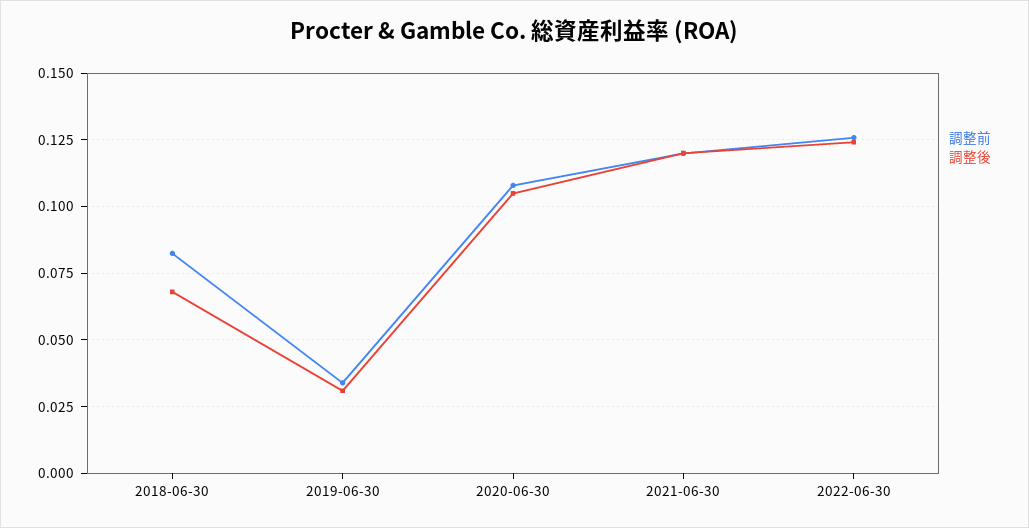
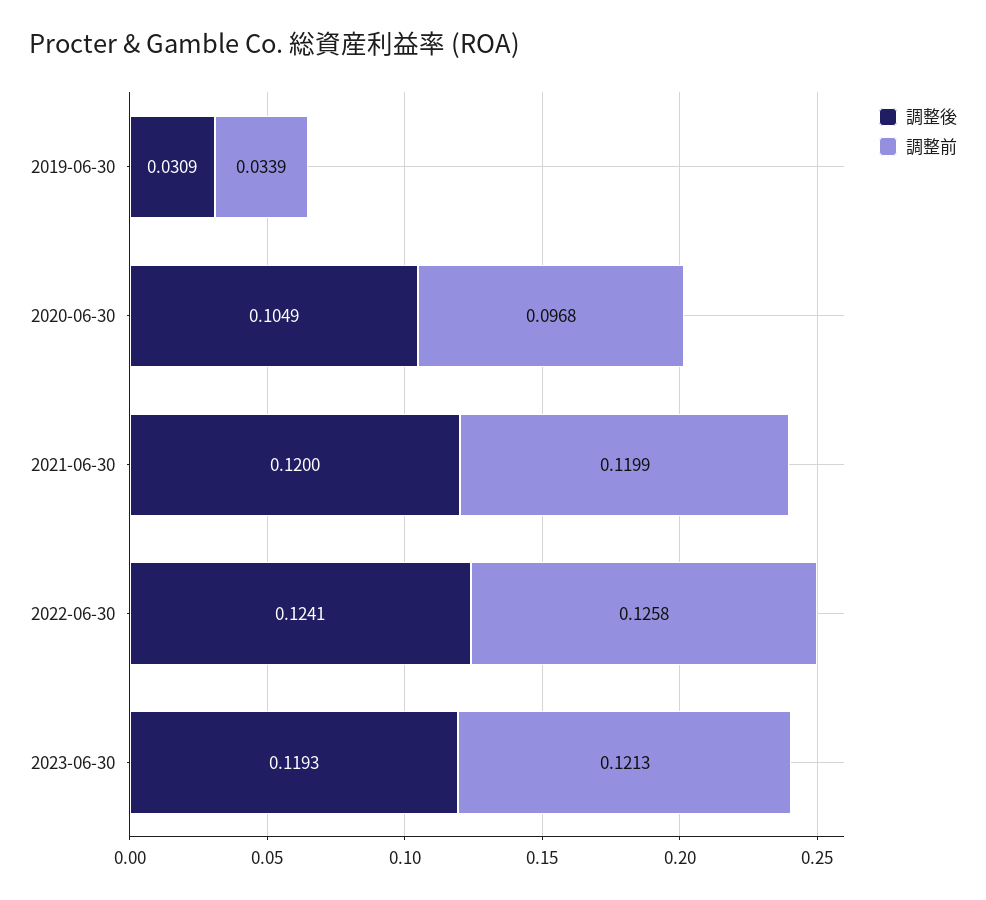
調整前, 2018-06-30: 0.0825 -> none
調整後, 2018-06-30: 0.0675 -> none
調整前, 2020-06-30: 0.1075 -> 0.0968
調整後, 2023-06-30: none -> 0.1193
調整前, 2023-06-30: none -> 0.1213

